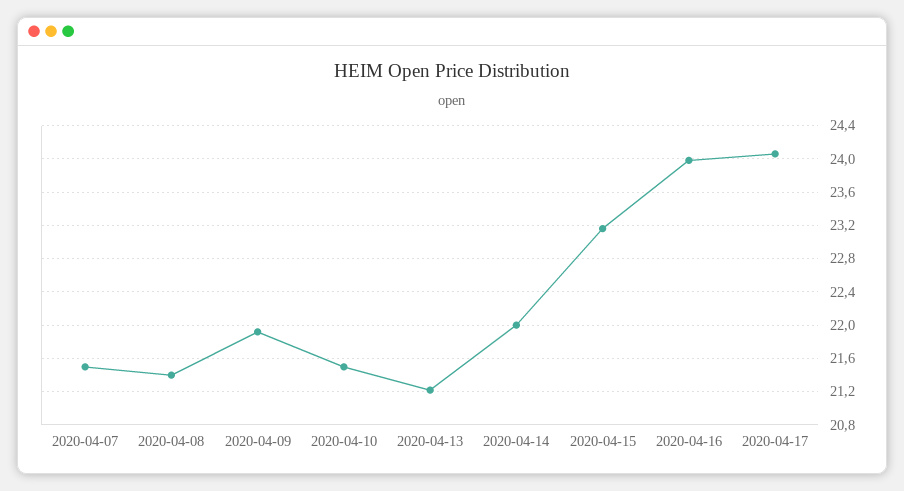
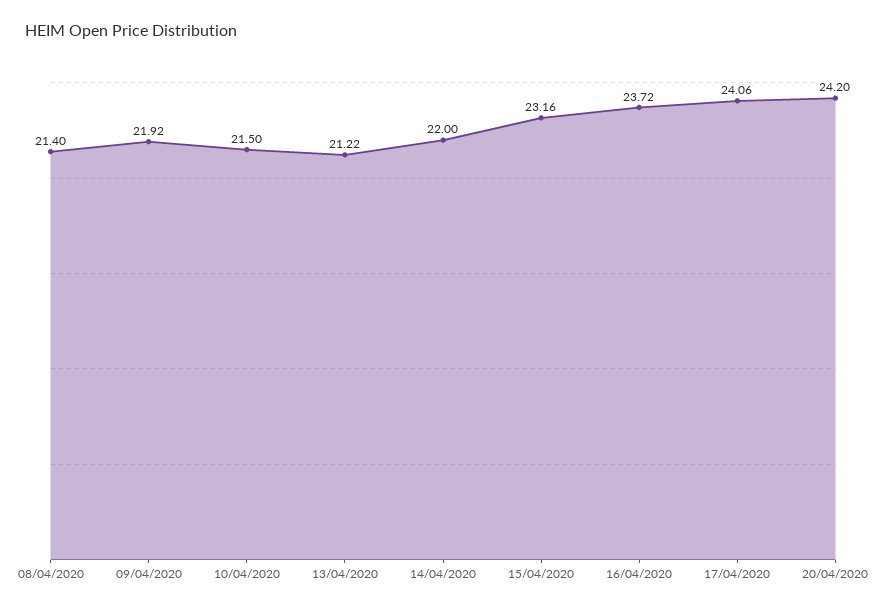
2020-04-07: 21.5 -> none
2020-04-16: 24 -> 23.72
20/04/2020: none -> 24.2

